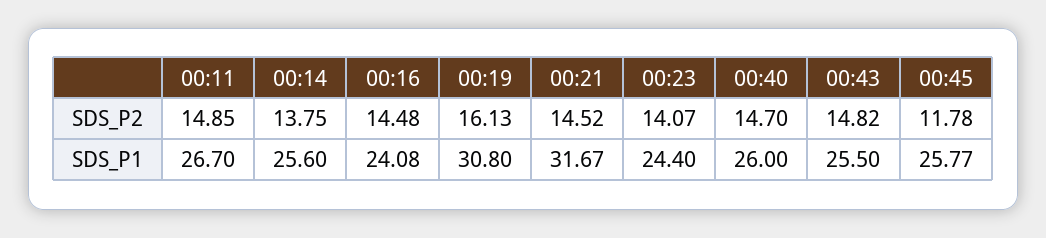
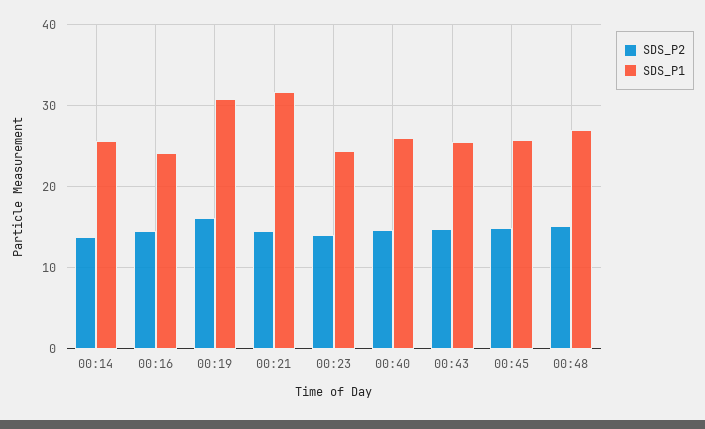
SDS_P2, 00:11: 14.85 -> none
SDS_P2, 00:45: 11.78 -> 15
SDS_P1, 00:11: 26.7 -> none
SDS_P2, 00:48: none -> 15
SDS_P1, 00:48: none -> 27

